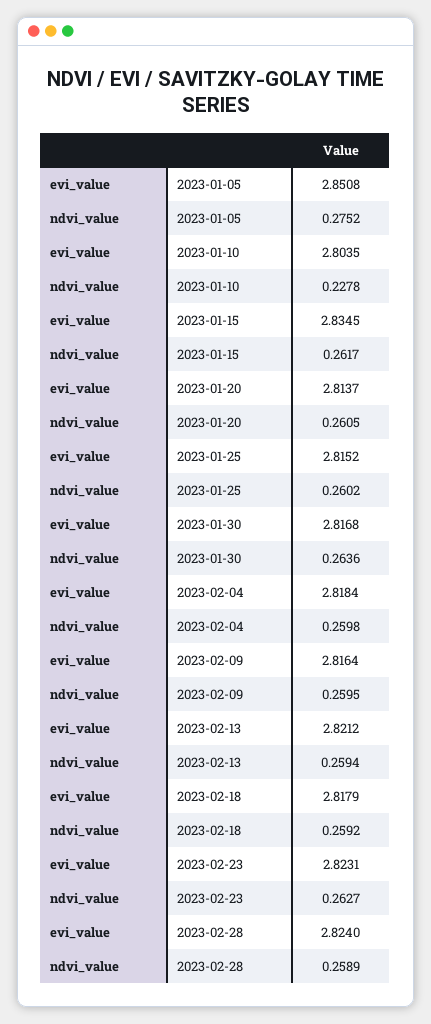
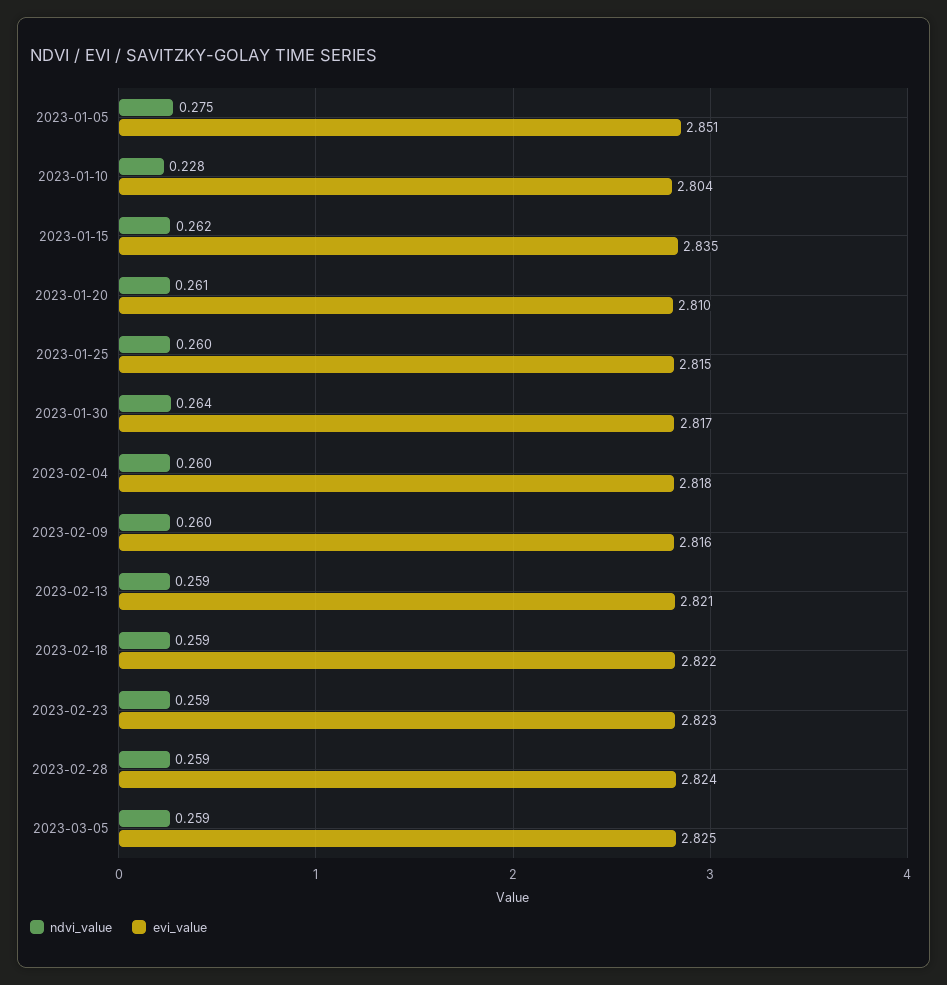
evi_value, 2023-01-20: 2.8137 -> 2.81
evi_value, 2023-02-18: 2.8179 -> 2.822
ndvi_value, 2023-02-23: 0.2627 -> 0.259
ndvi_value, 2023-03-05: none -> 0.259
evi_value, 2023-03-05: none -> 2.825

